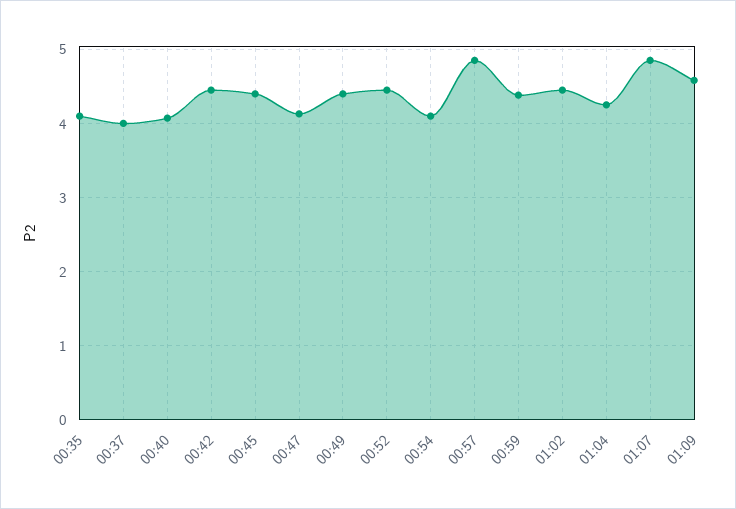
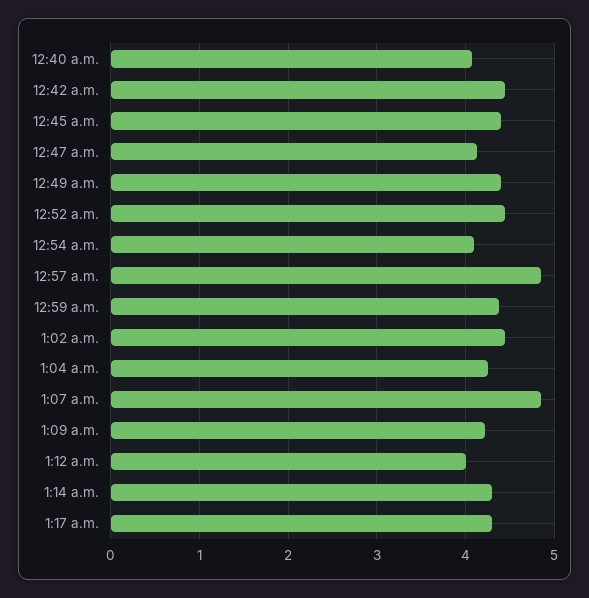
00:35: 4.1 -> none
00:37: 4 -> none
01:09: 4.6 -> 4.2
1:12 a.m.: none -> 4
1:14 a.m.: none -> 4.3
1:17 a.m.: none -> 4.3

